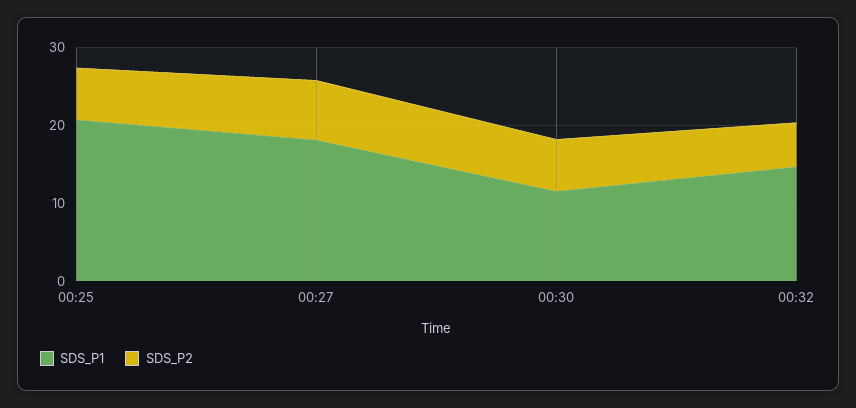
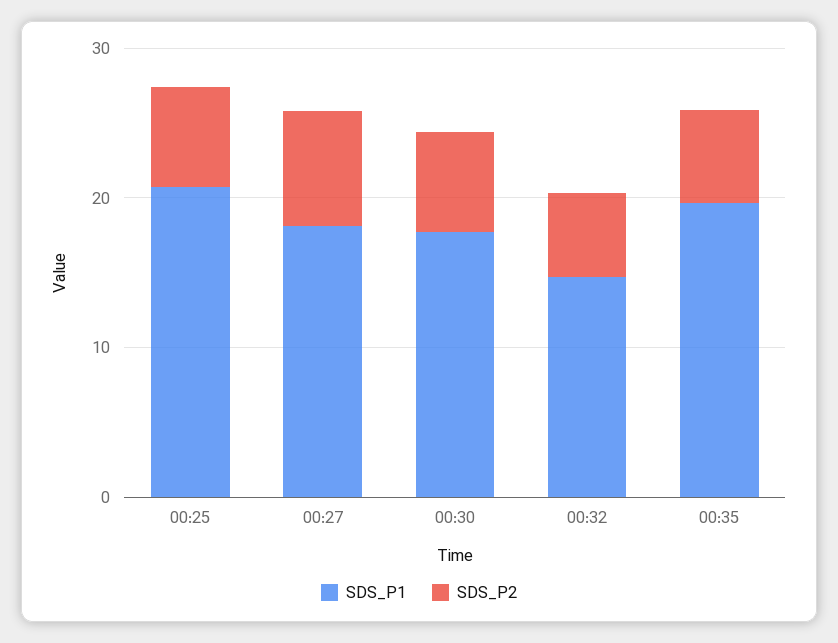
SDS_P1, 00:30: 12 -> 18
SDS_P1, 00:35: none -> 20
SDS_P2, 00:35: none -> 6

